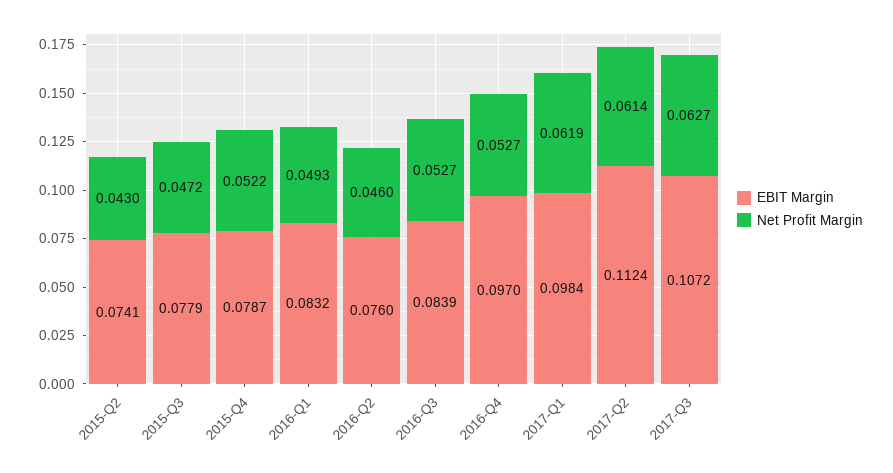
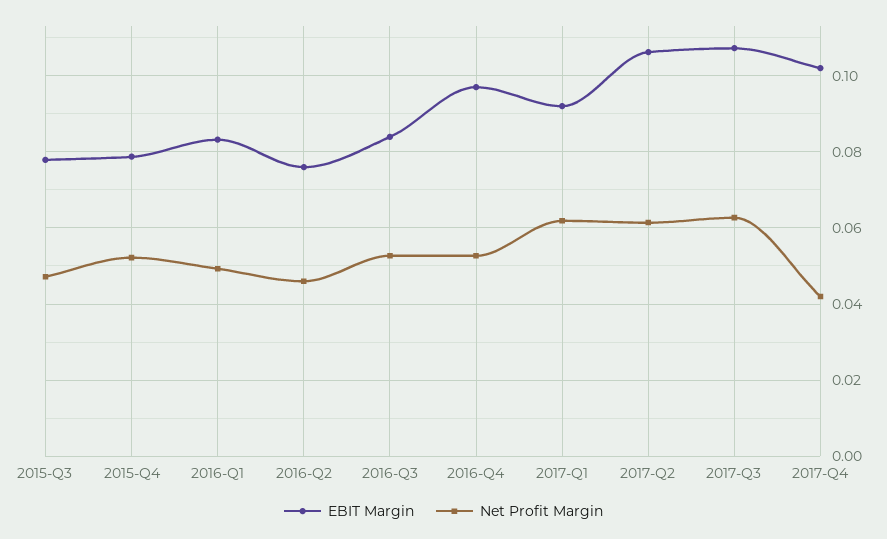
EBIT Margin, 2015-Q2: 0.0741 -> none
Net Profit Margin, 2015-Q2: 0.043 -> none
EBIT Margin, 2017-Q1: 0.0984 -> 0.092
EBIT Margin, 2017-Q2: 0.1124 -> 0.106
EBIT Margin, 2017-Q4: none -> 0.102
Net Profit Margin, 2017-Q4: none -> 0.042

